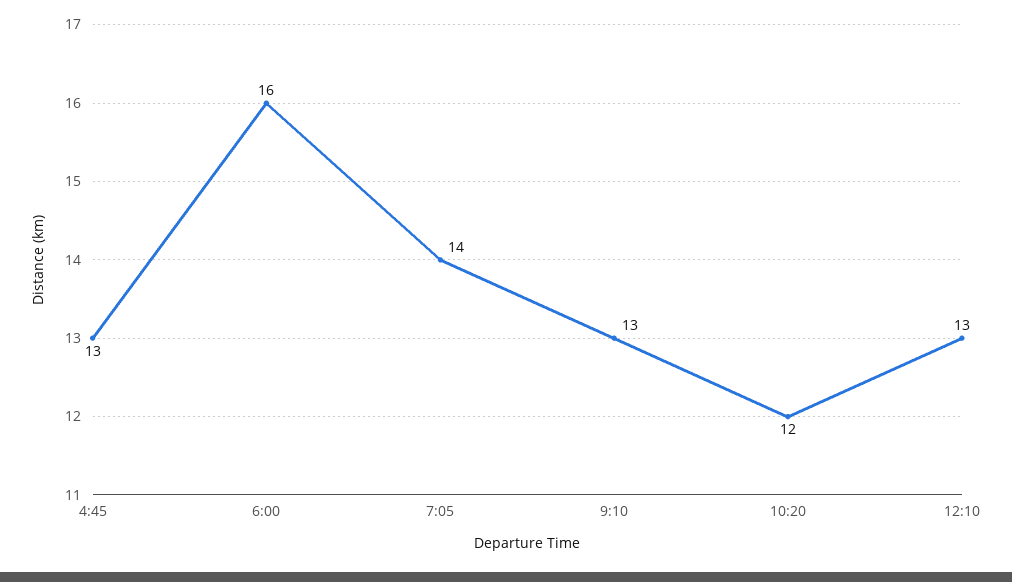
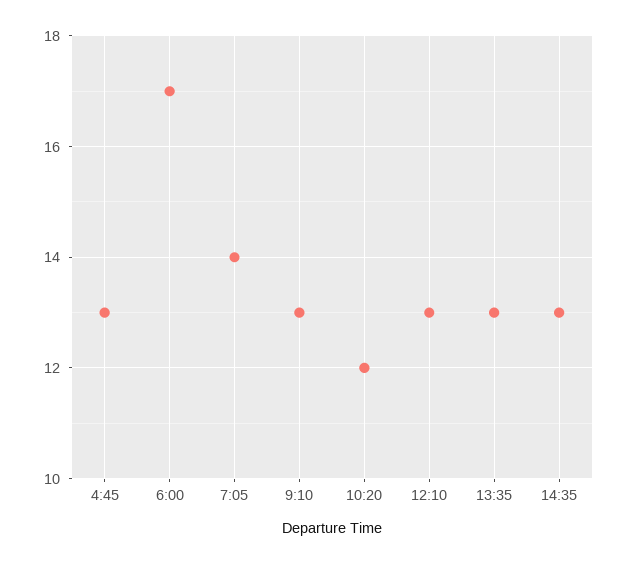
6:00: 16 -> 17
13:35: none -> 13
14:35: none -> 13

